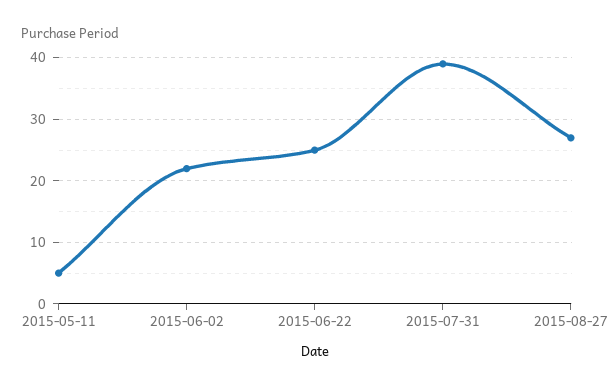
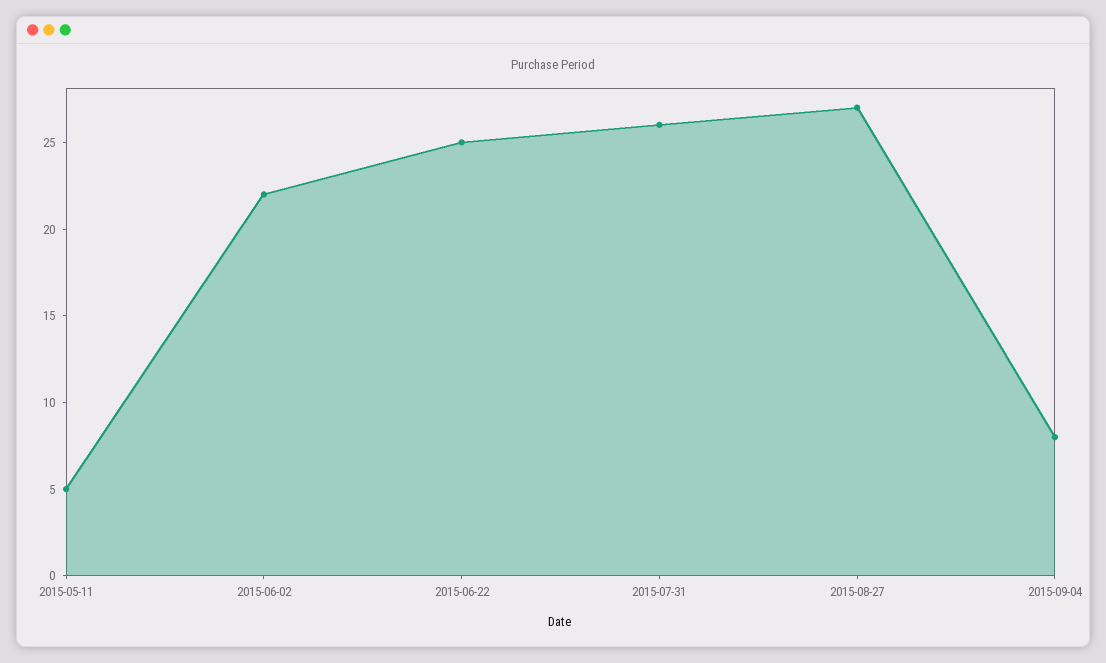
2015-07-31: 39 -> 26
2015-09-04: none -> 8

